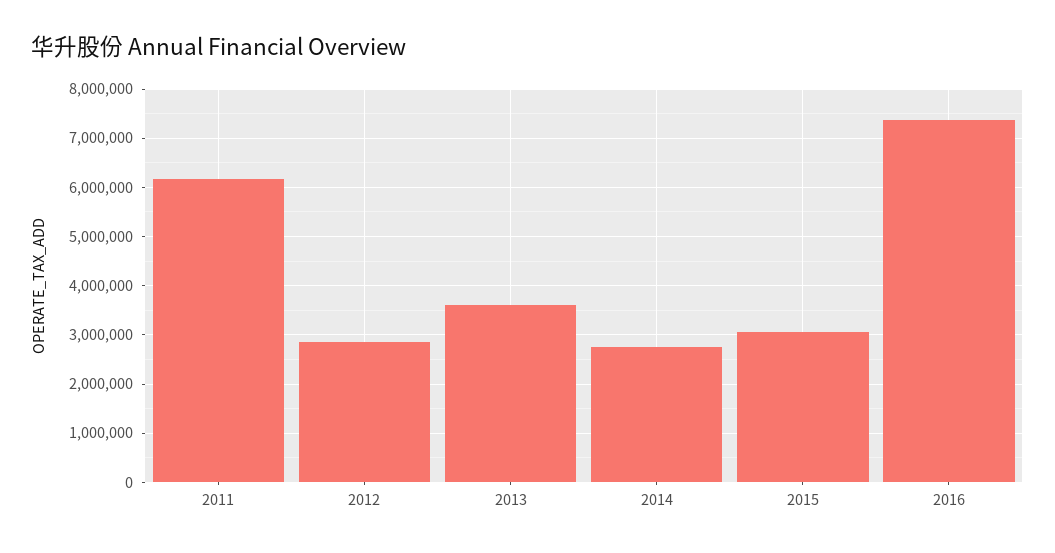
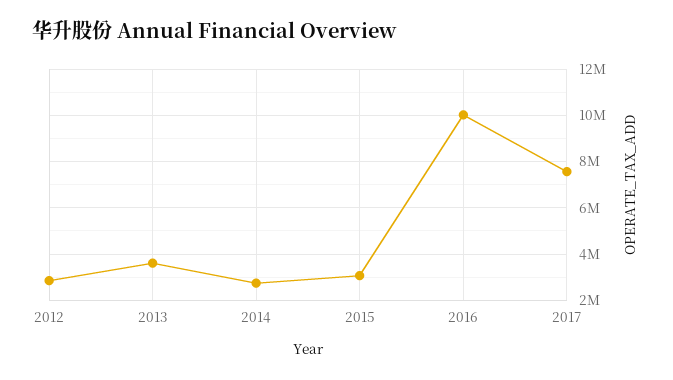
2011: 6200000 -> none
2016: 7400000 -> 10000000
2017: none -> 7500000

